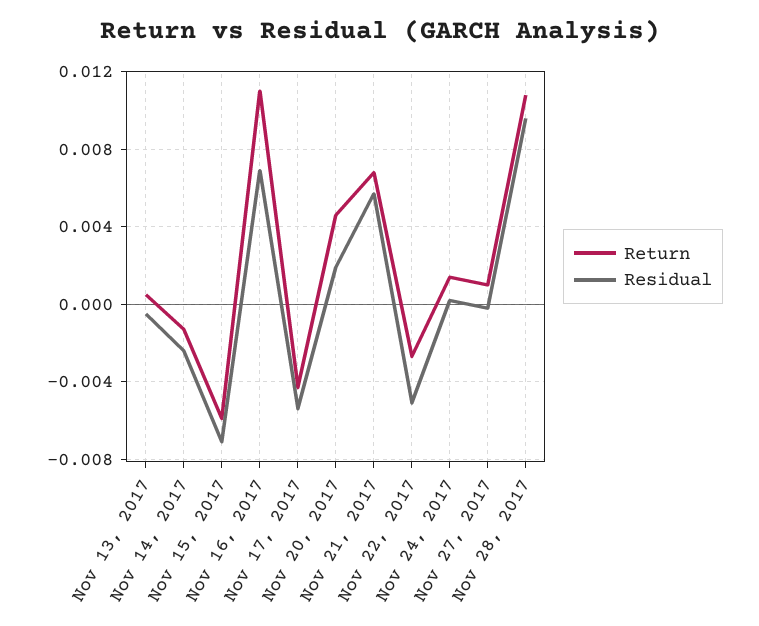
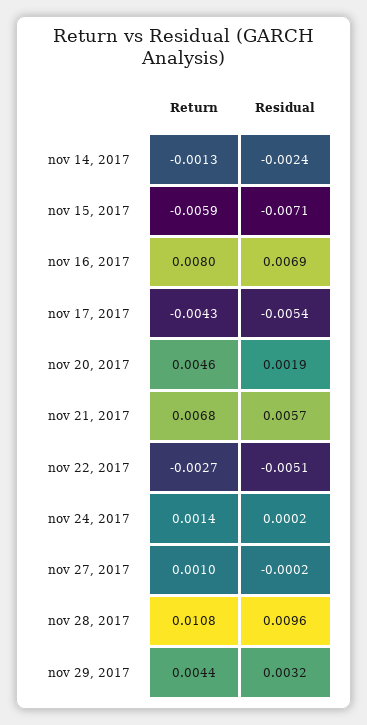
Return, Nov 13, 2017: 0.0005 -> none
Residual, Nov 13, 2017: -0.0005 -> none
Return, Nov 16, 2017: 0.011 -> 0.008
Return, nov 29, 2017: none -> 0.0044
Residual, nov 29, 2017: none -> 0.0032

